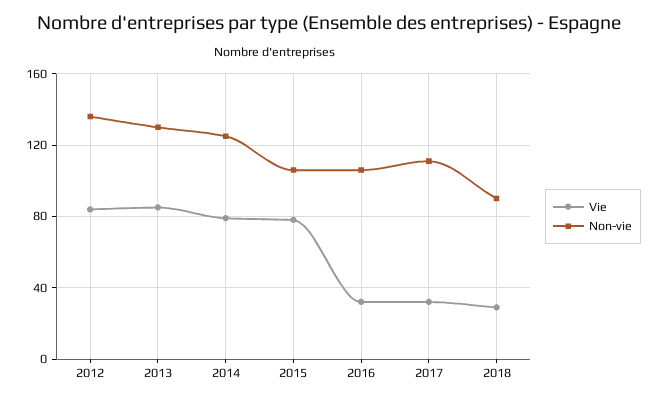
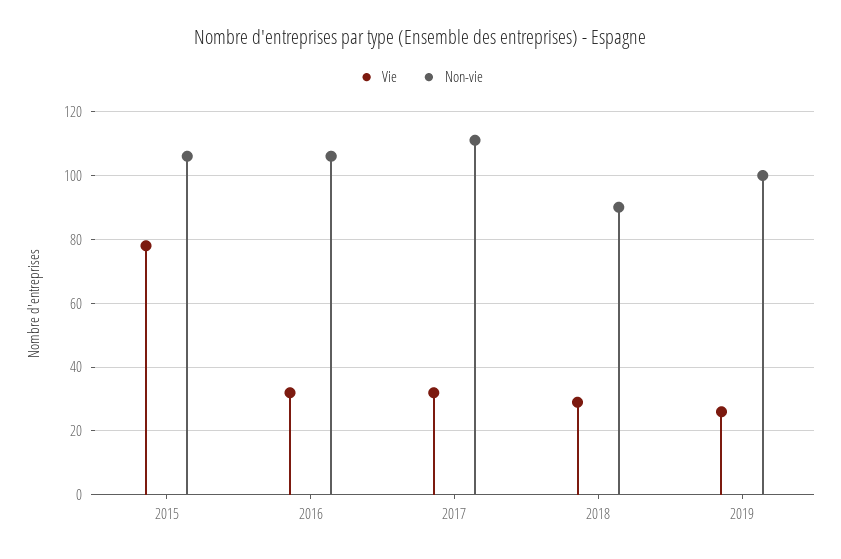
Vie, 2012: 85 -> none
Non-vie, 2012: 135 -> none
Vie, 2013: 85 -> none
Non-vie, 2013: 130 -> none
Vie, 2014: 80 -> none
Non-vie, 2014: 125 -> none
Vie, 2019: none -> 25
Non-vie, 2019: none -> 100

